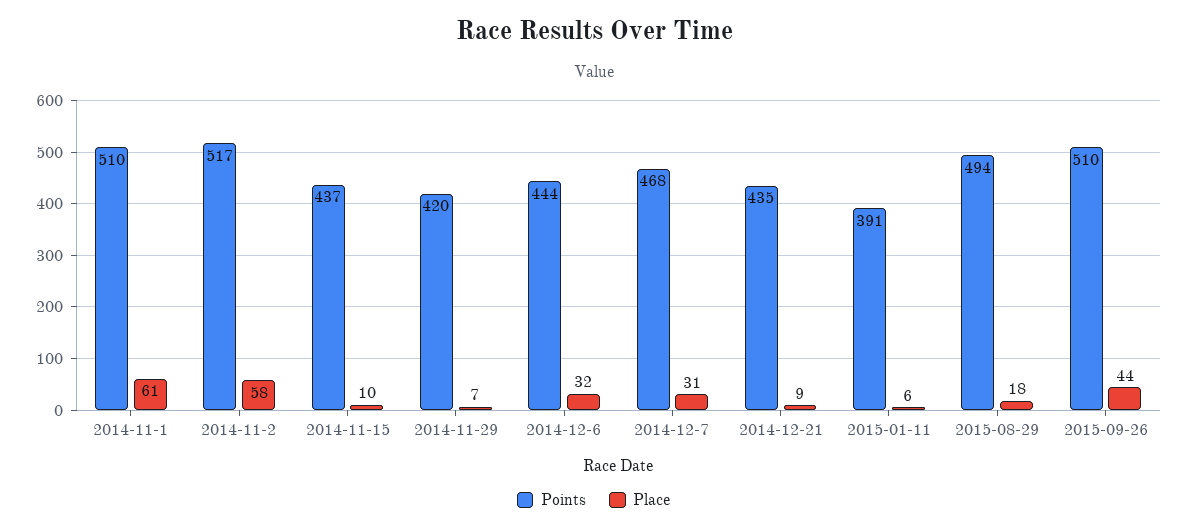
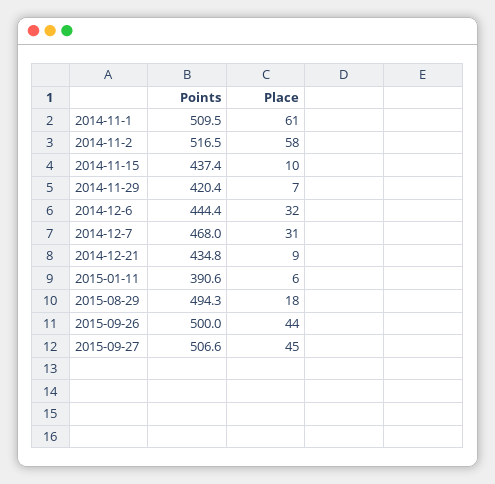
Points, 2015-09-26: 510 -> 500
Points, 2015-09-27: none -> 506.6
Place, 2015-09-27: none -> 45

